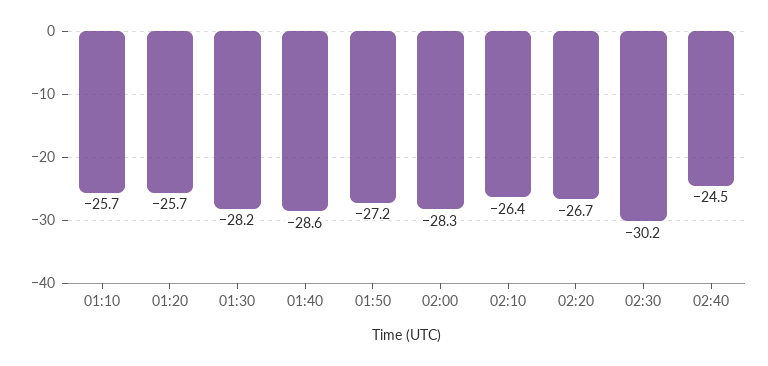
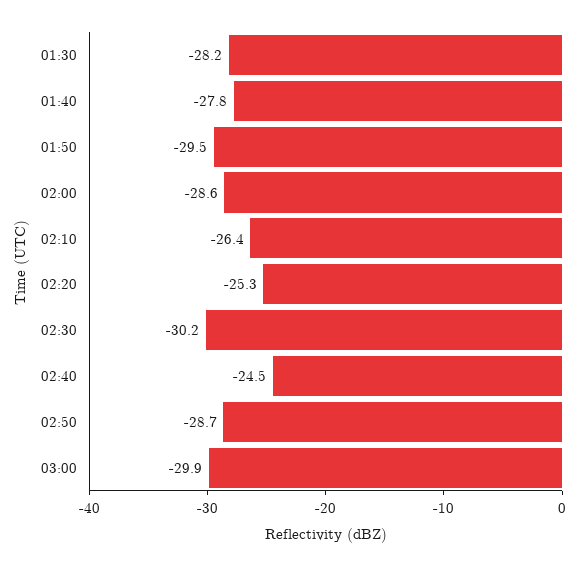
01:10: -25.7 -> none
01:20: -25.7 -> none
01:40: -28.6 -> -27.8
01:50: -27.2 -> -29.5
02:00: -28.3 -> -28.6
02:20: -26.7 -> -25.3
02:50: none -> -28.7
03:00: none -> -29.9

